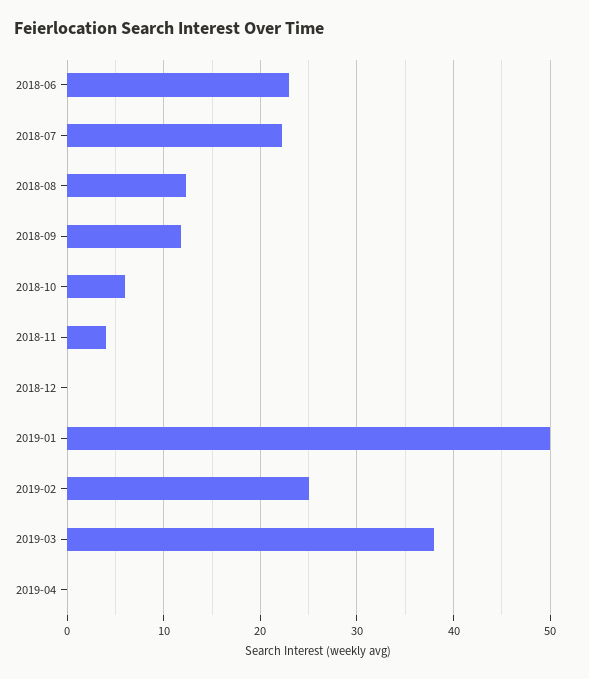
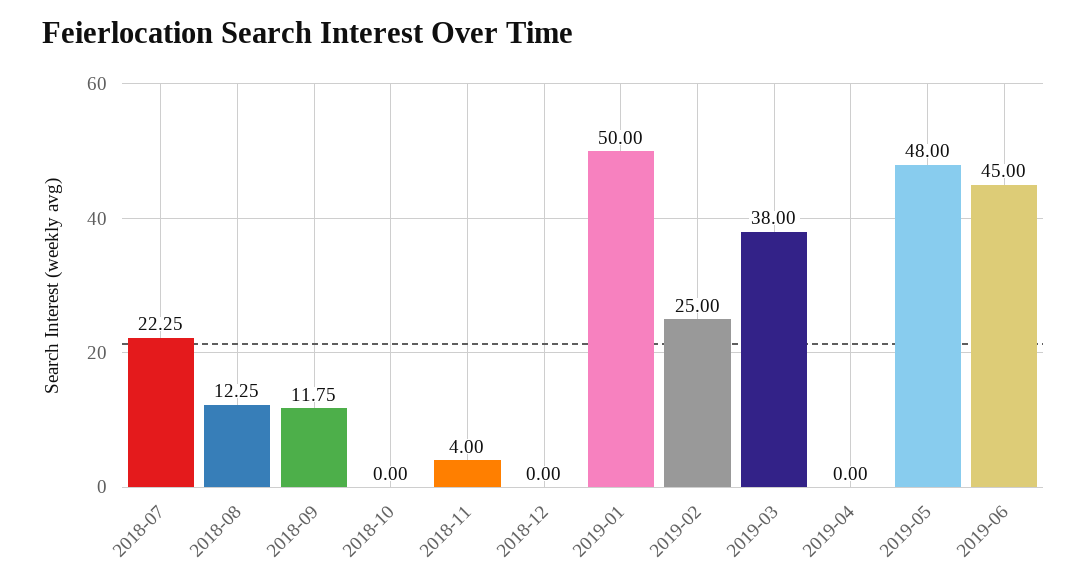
2018-06: 23 -> none
2018-10: 6 -> 0
2019-05: none -> 48
2019-06: none -> 45

